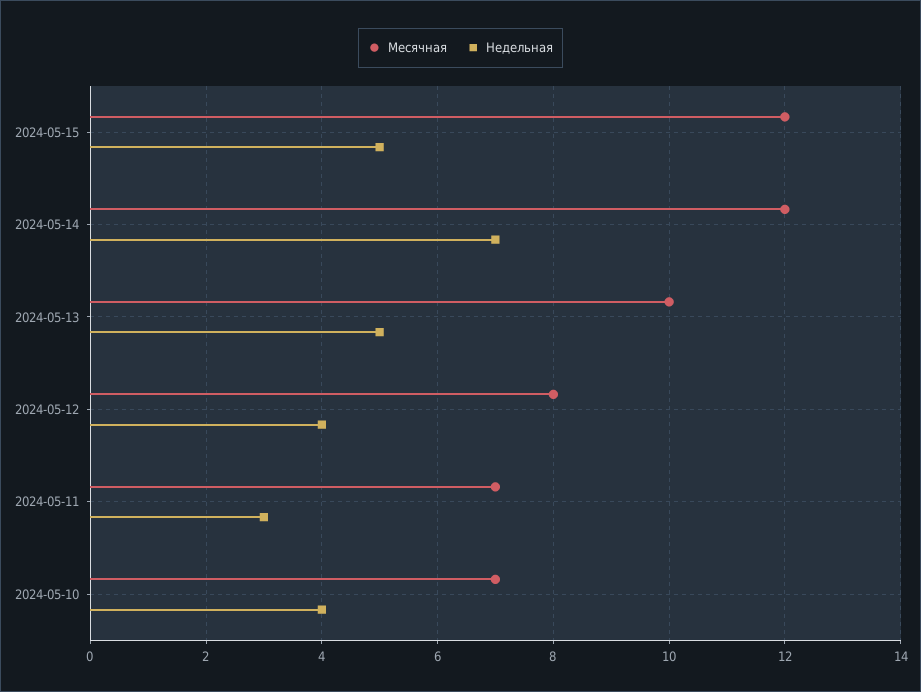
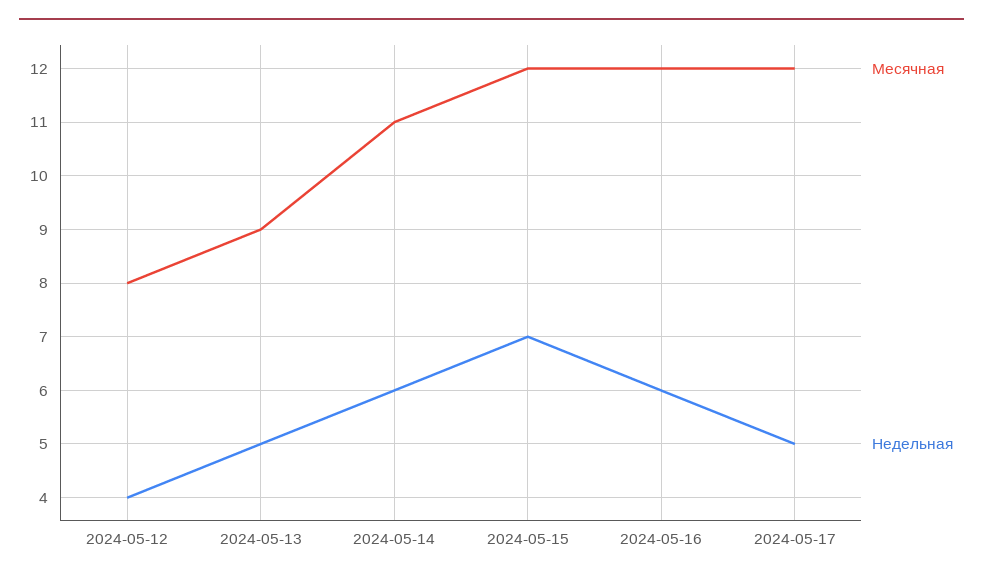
Недельная, 2024-05-15: 5 -> 7
Месячная, 2024-05-14: 12 -> 11
Недельная, 2024-05-14: 7 -> 6
Месячная, 2024-05-13: 10 -> 9
Месячная, 2024-05-11: 7 -> none
Недельная, 2024-05-11: 3 -> none
Месячная, 2024-05-10: 7 -> none
Недельная, 2024-05-10: 4 -> none
Месячная, 2024-05-16: none -> 12
Недельная, 2024-05-16: none -> 6
Месячная, 2024-05-17: none -> 12
Недельная, 2024-05-17: none -> 5

